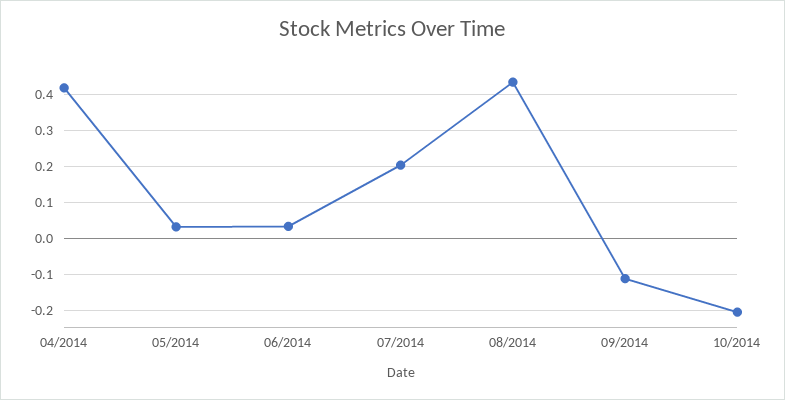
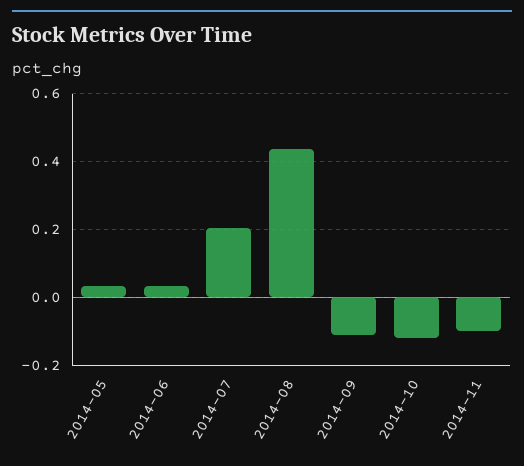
04/2014: 0.42 -> none
10/2014: -0.2 -> -0.12
2014-11: none -> -0.1

